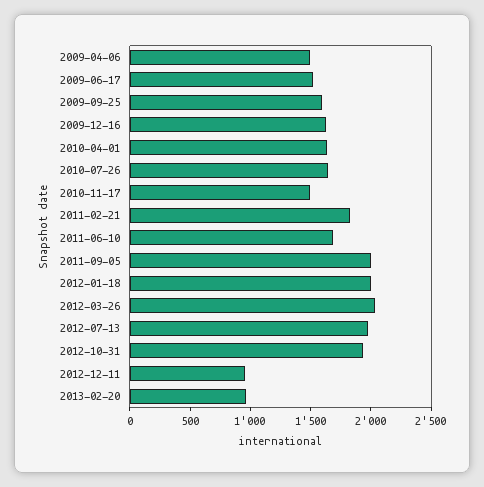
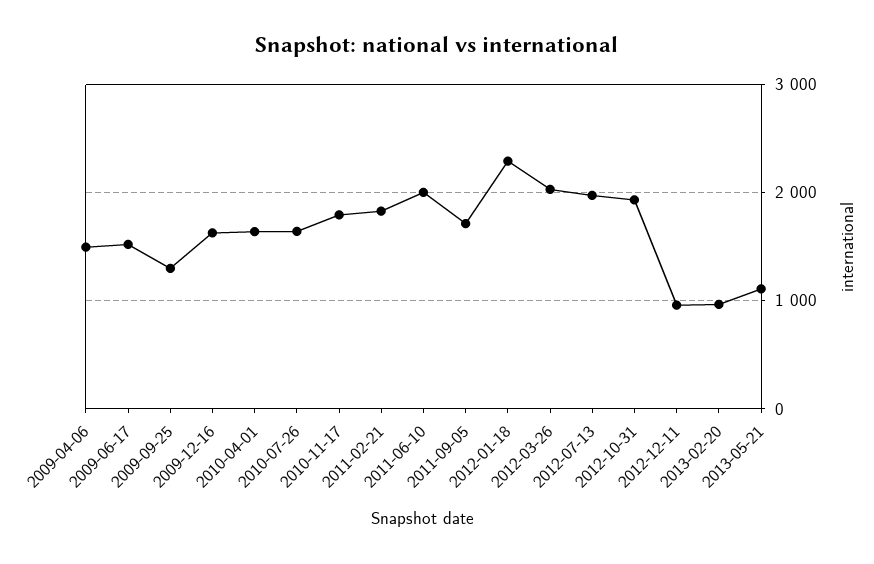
2009-09-25: 1600 -> 1300
2010-11-17: 1500 -> 1800
2011-06-10: 1700 -> 2000
2011-09-05: 2000 -> 1700
2012-01-18: 2000 -> 2300
2013-05-21: none -> 1100

